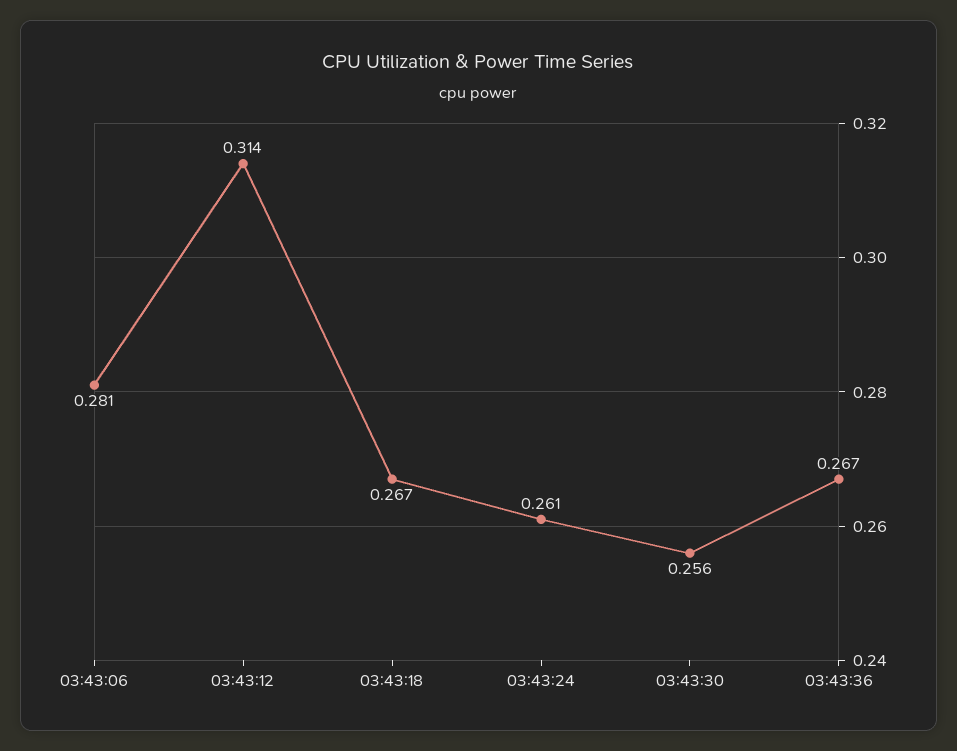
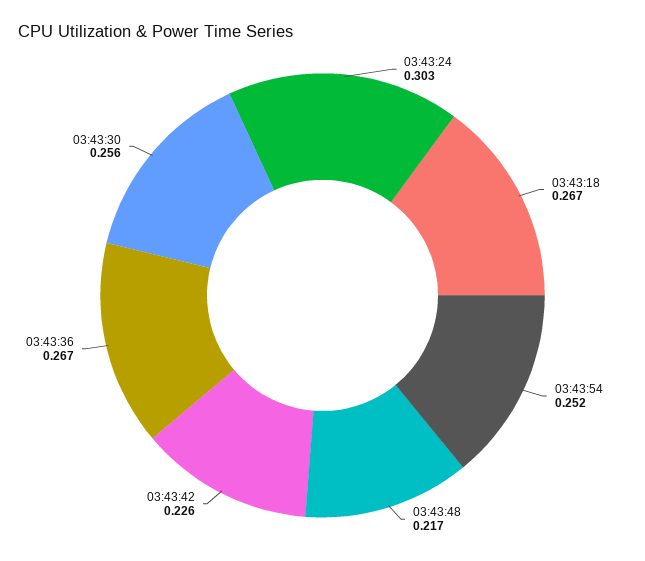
03:43:06: 0.281 -> none
03:43:12: 0.314 -> none
03:43:24: 0.261 -> 0.303
03:43:54: none -> 0.252
03:43:48: none -> 0.217
03:43:42: none -> 0.226

